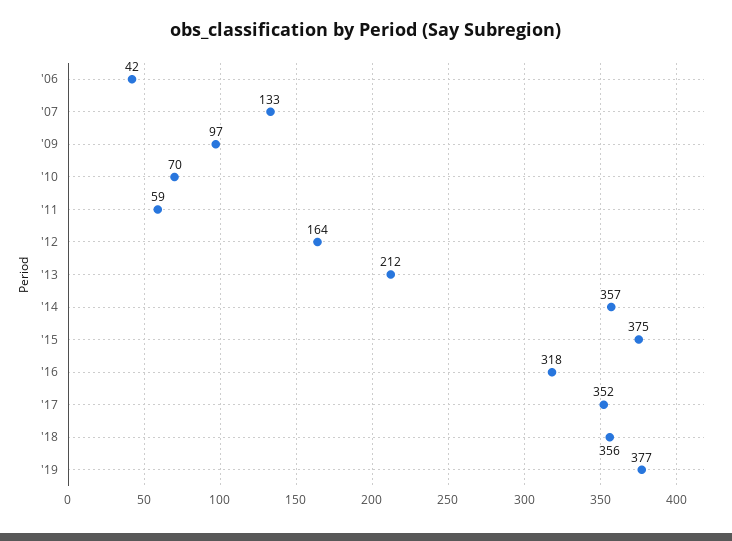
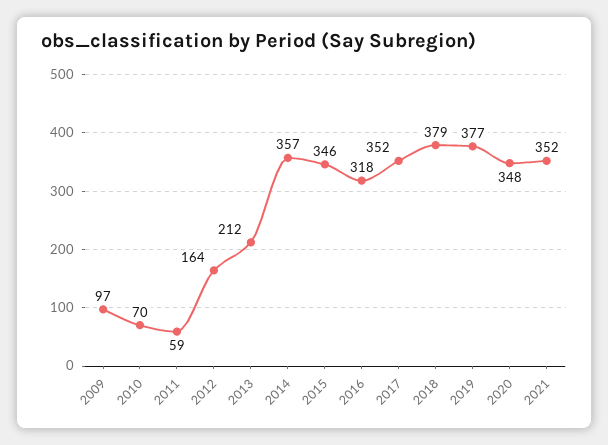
'06: 42 -> none
'07: 133 -> none
'15: 375 -> 346
'18: 356 -> 379
2020: none -> 348
2021: none -> 352

